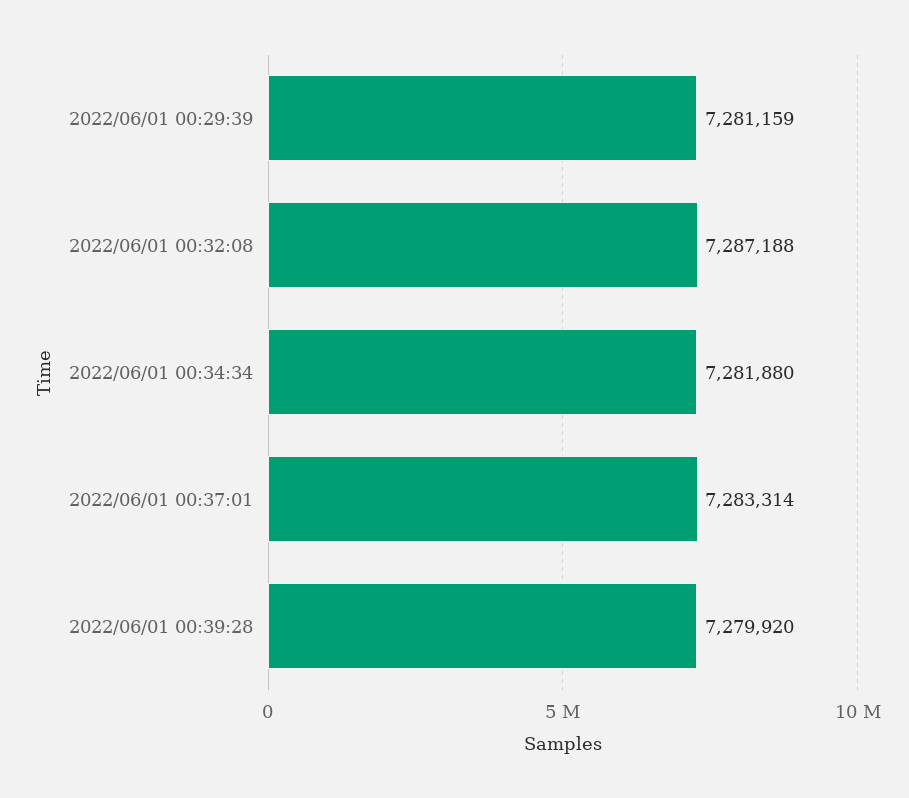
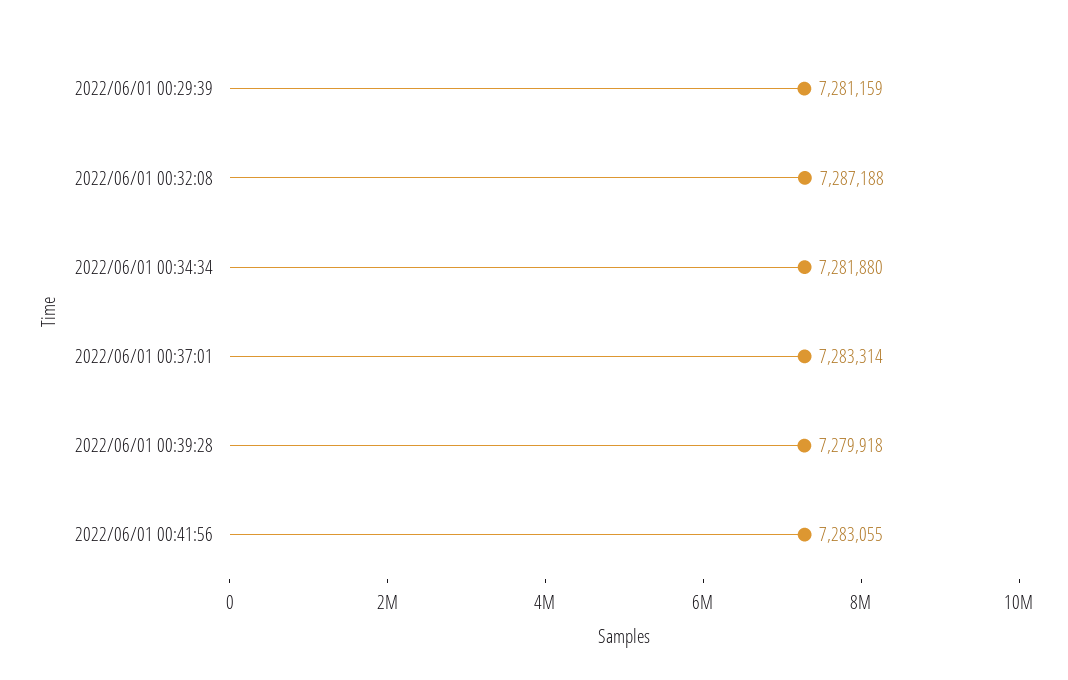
2022/06/01 00:39:28: 7279920 -> 7279918
2022/06/01 00:41:56: none -> 7283055

